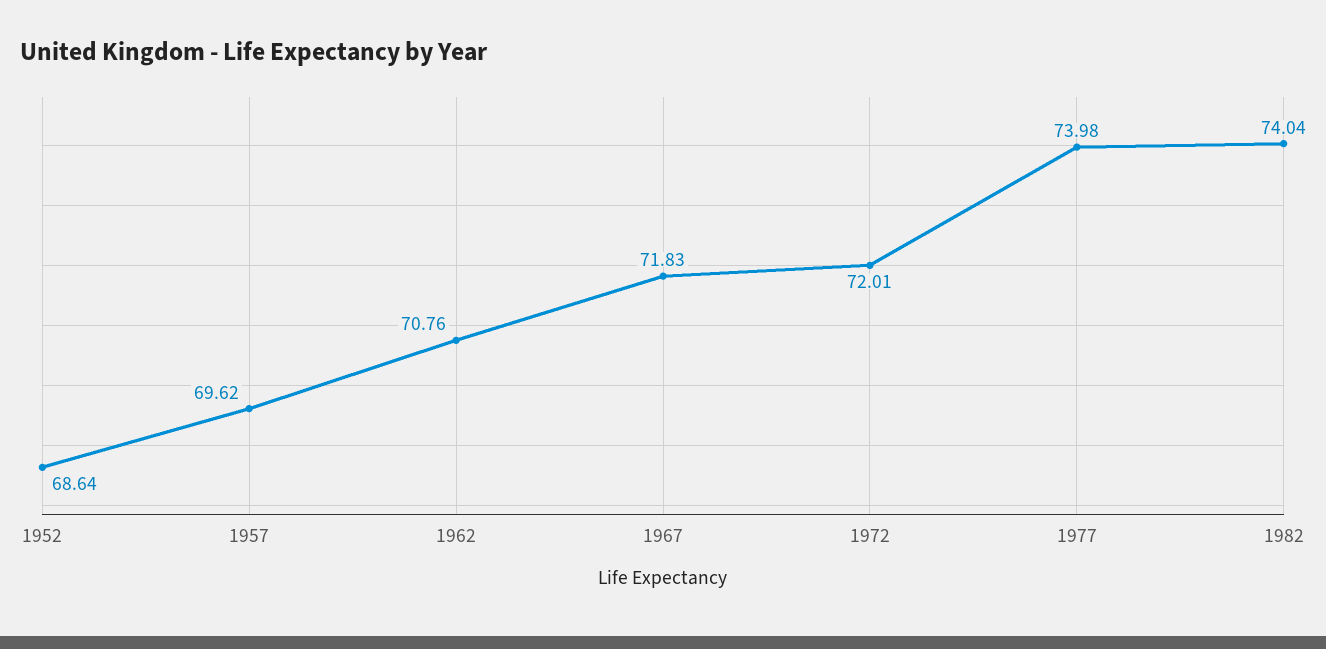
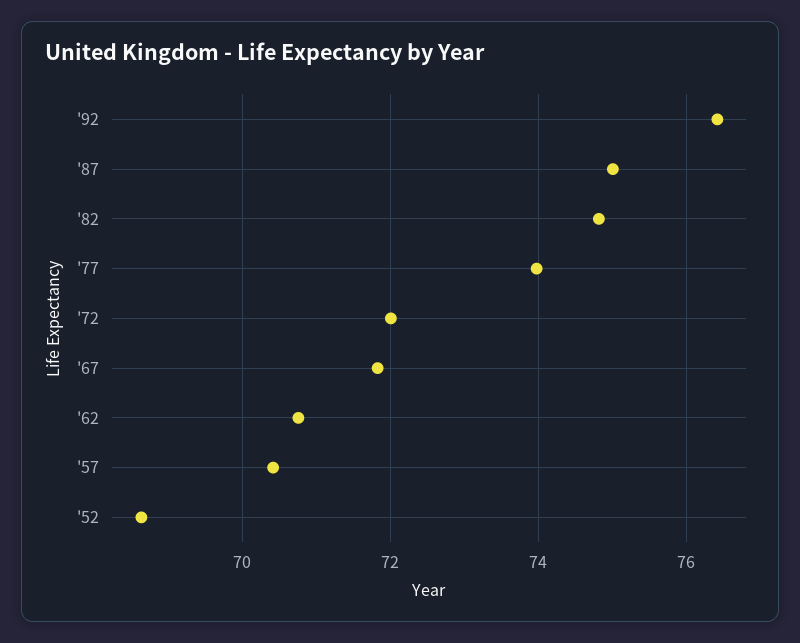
1957: 69.62 -> 70.4
1982: 74.04 -> 74.8
'92: none -> 76.4
'87: none -> 75

